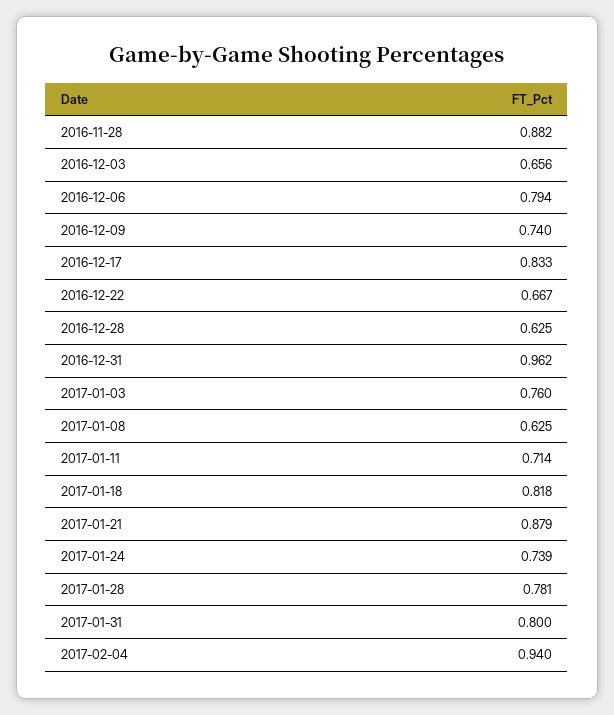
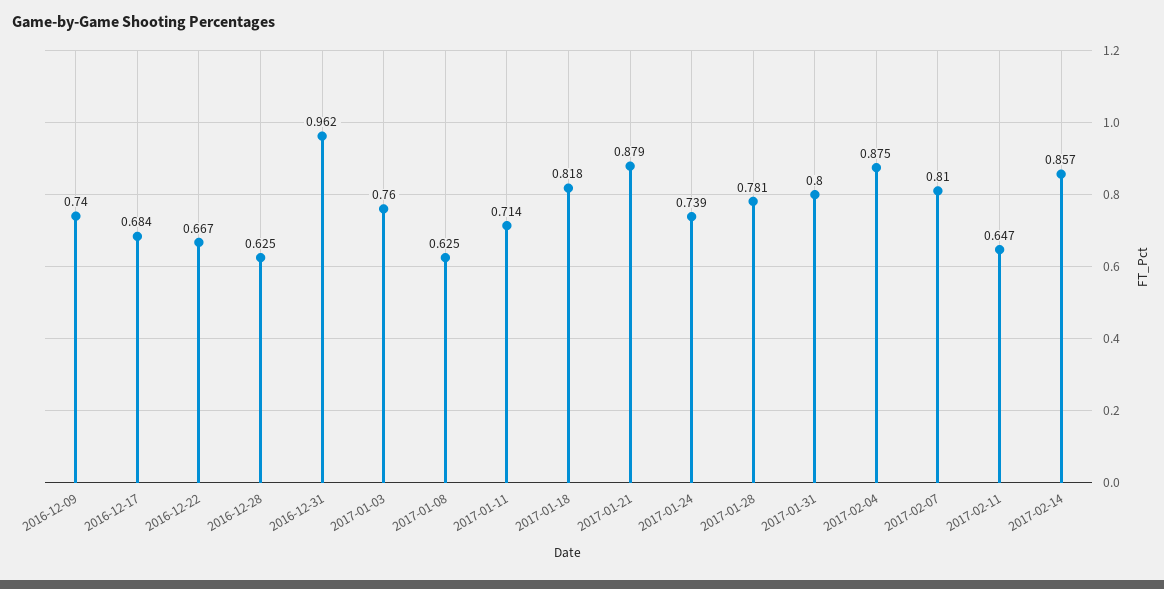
2016-11-28: 0.882 -> none
2016-12-03: 0.656 -> none
2016-12-06: 0.794 -> none
2016-12-17: 0.833 -> 0.684
2017-02-04: 0.94 -> 0.875
2017-02-07: none -> 0.81
2017-02-11: none -> 0.647
2017-02-14: none -> 0.857

